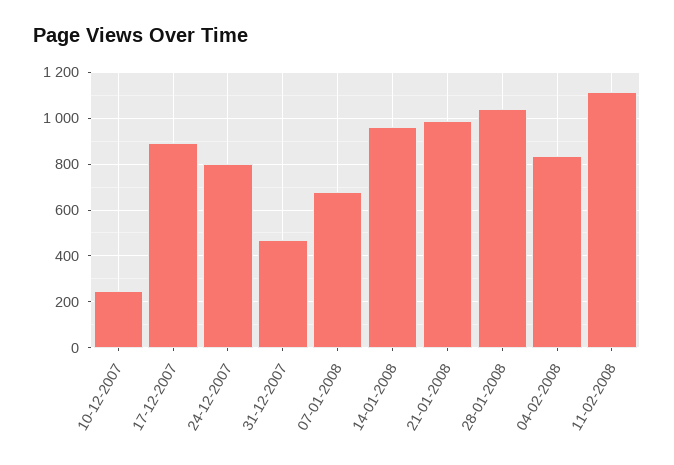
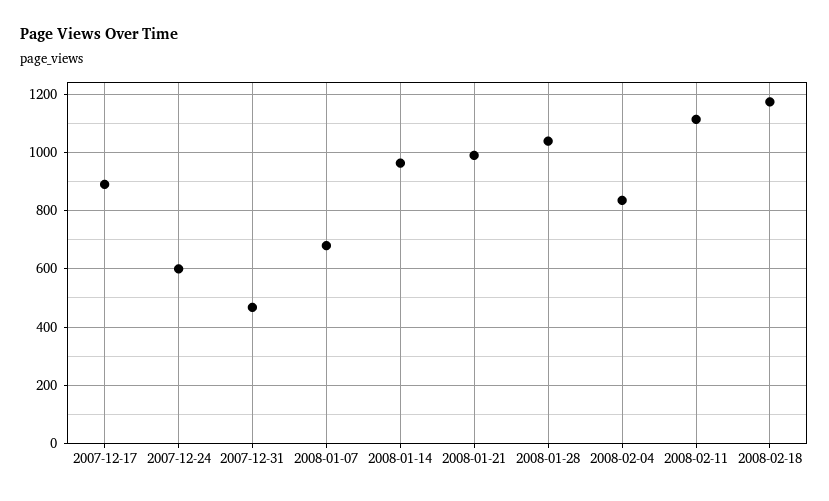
10-12-2007: 250 -> none
24-12-2007: 800 -> 600
2008-02-18: none -> 1175

